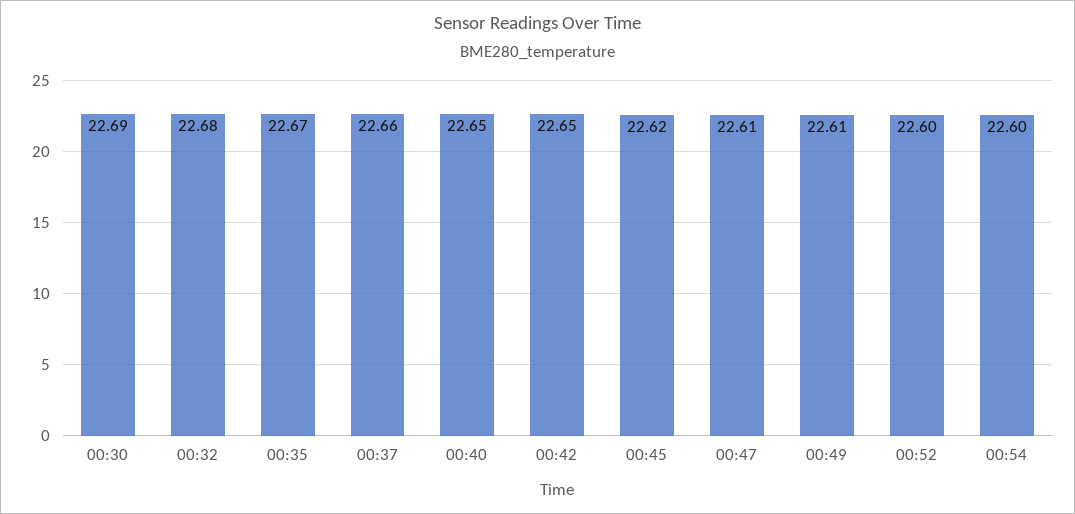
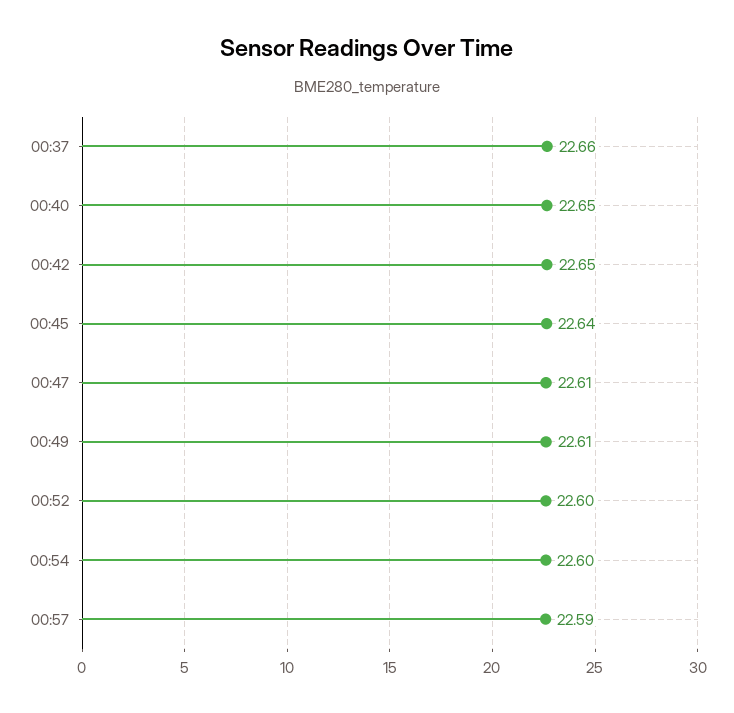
00:30: 22.69 -> none
00:32: 22.68 -> none
00:35: 22.67 -> none
00:45: 22.62 -> 22.64
00:57: none -> 22.59

